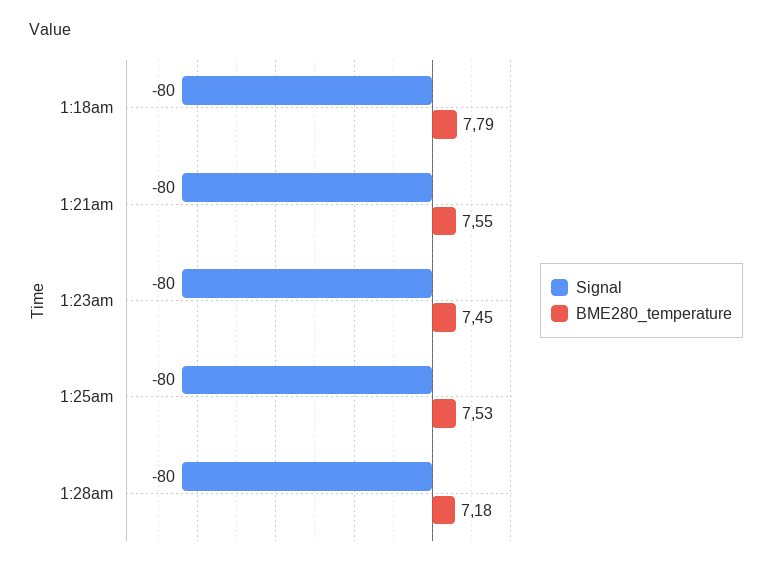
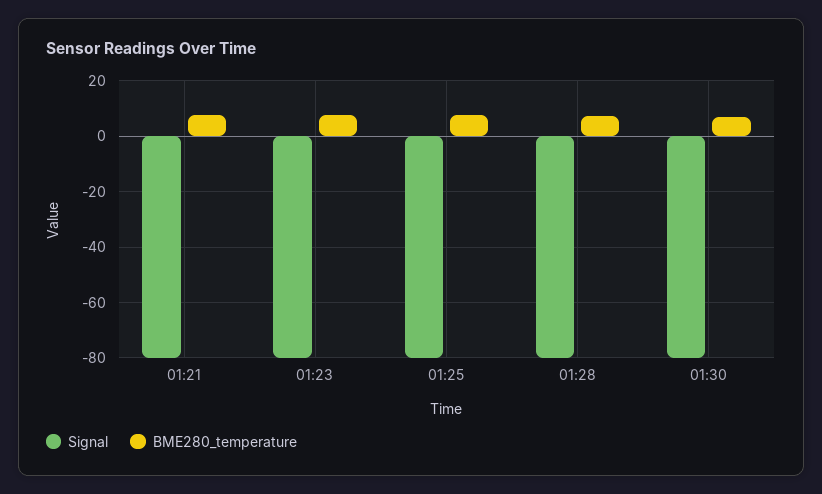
Signal, 1:18am: -80 -> none
BME280_temperature, 1:18am: 7.79 -> none
Signal, 01:30: none -> -80
BME280_temperature, 01:30: none -> 7.5

